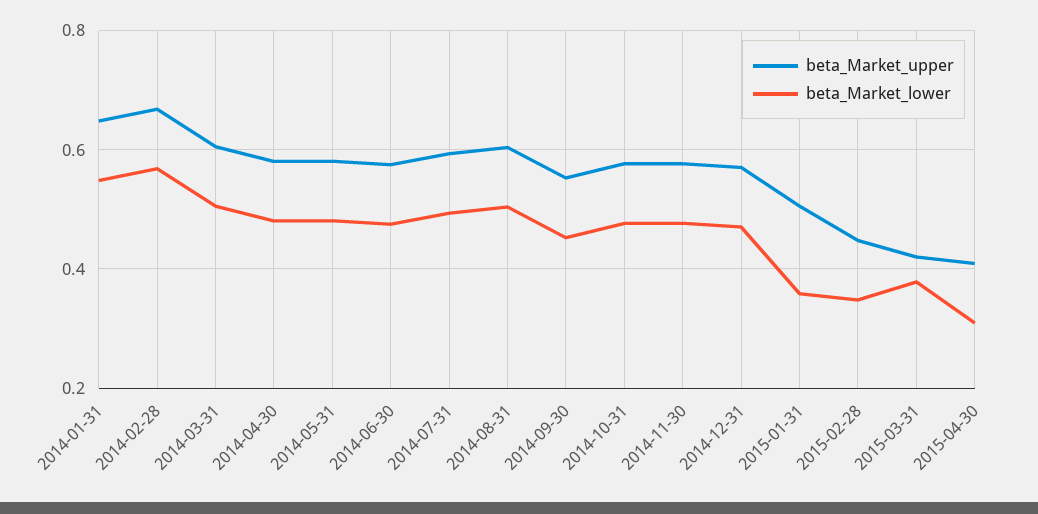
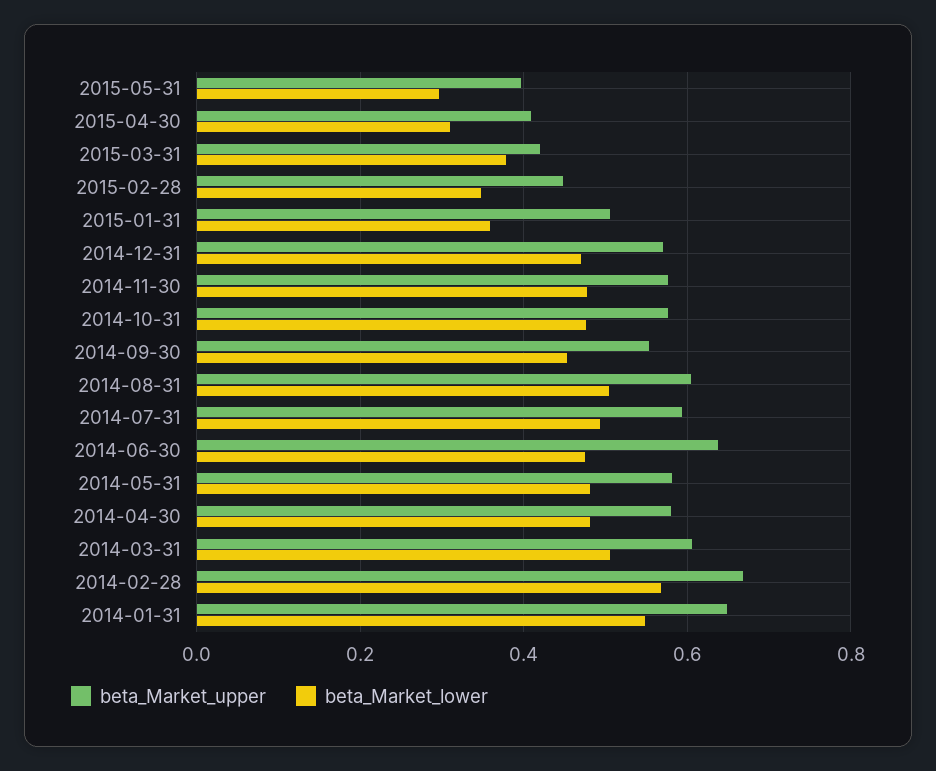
beta_Market_upper, 2014-06-30: 0.58 -> 0.64
beta_Market_upper, 2015-05-31: none -> 0.4
beta_Market_lower, 2015-05-31: none -> 0.3

